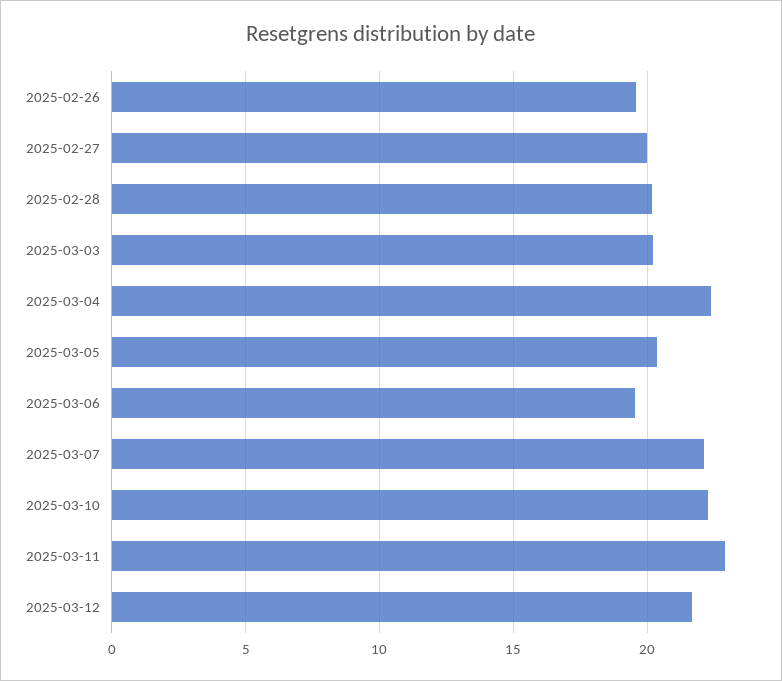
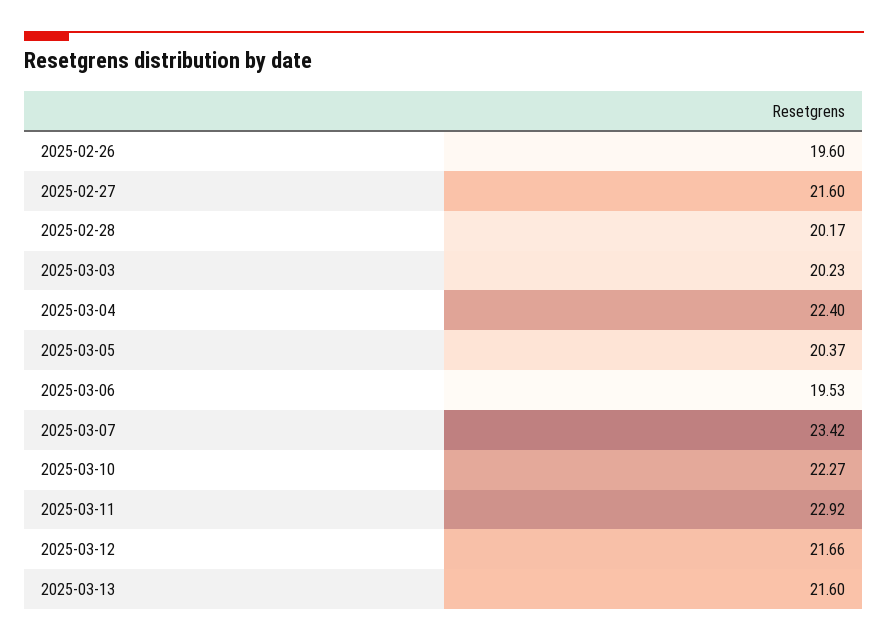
2025-02-27: 20 -> 21.6
2025-03-07: 22 -> 23.42
2025-03-13: none -> 21.6

